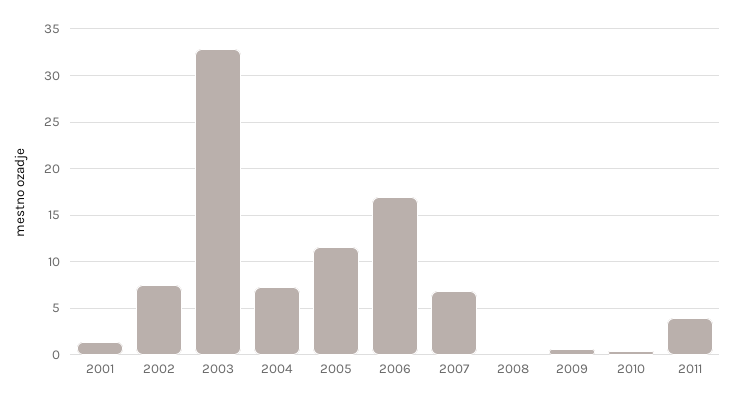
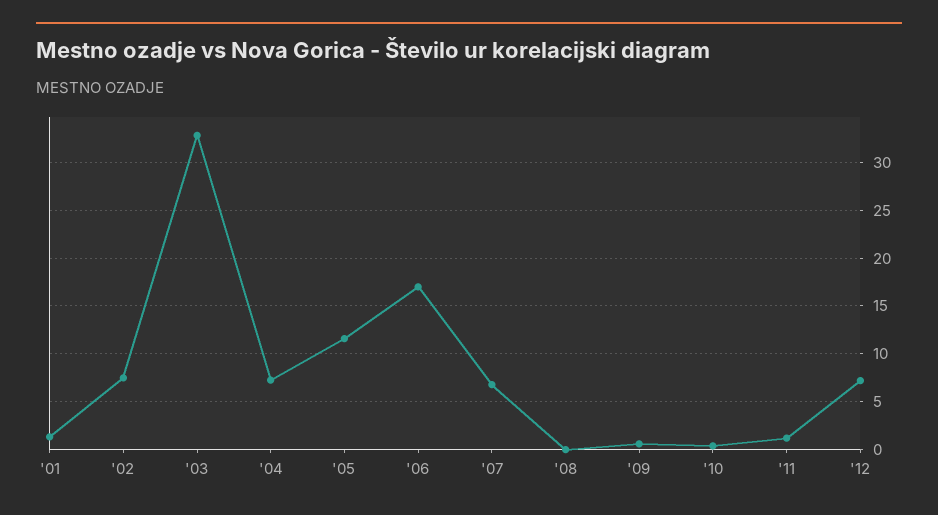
2011: 4 -> 1
'12: none -> 7

